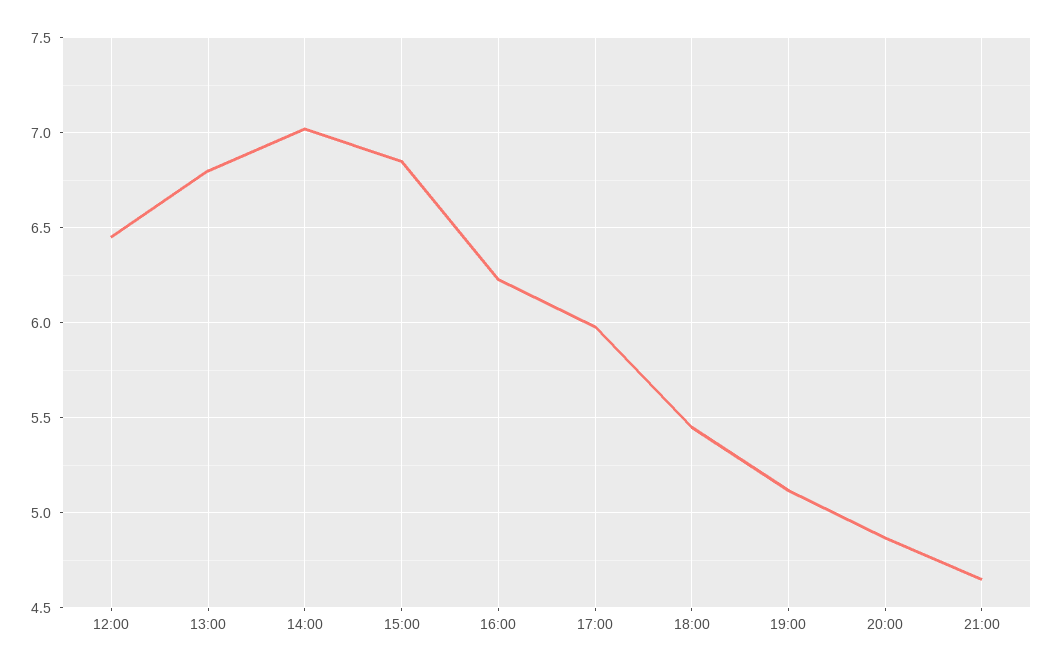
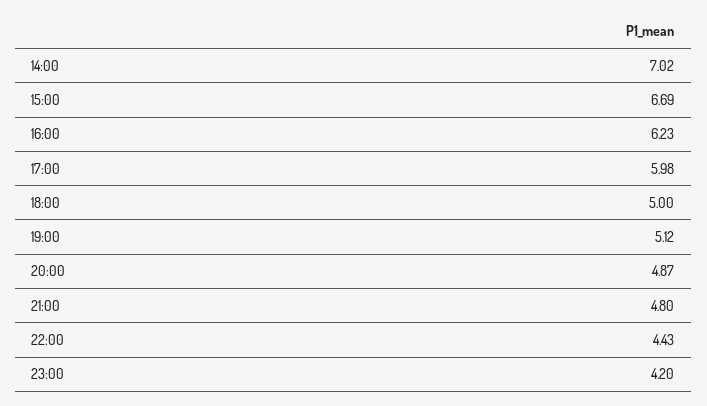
12:00: 6.45 -> none
13:00: 6.8 -> none
15:00: 6.85 -> 6.69
18:00: 5.45 -> 5
21:00: 4.65 -> 4.8
22:00: none -> 4.43
23:00: none -> 4.2

